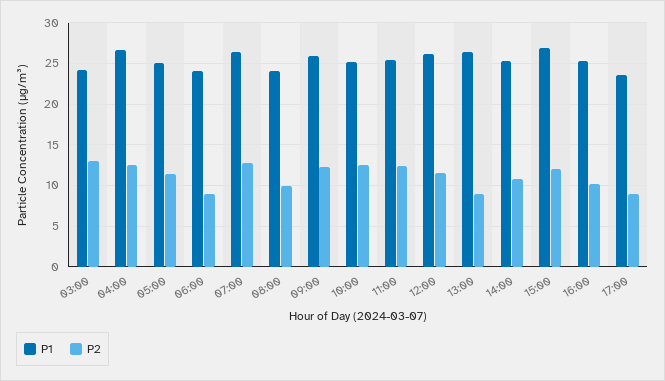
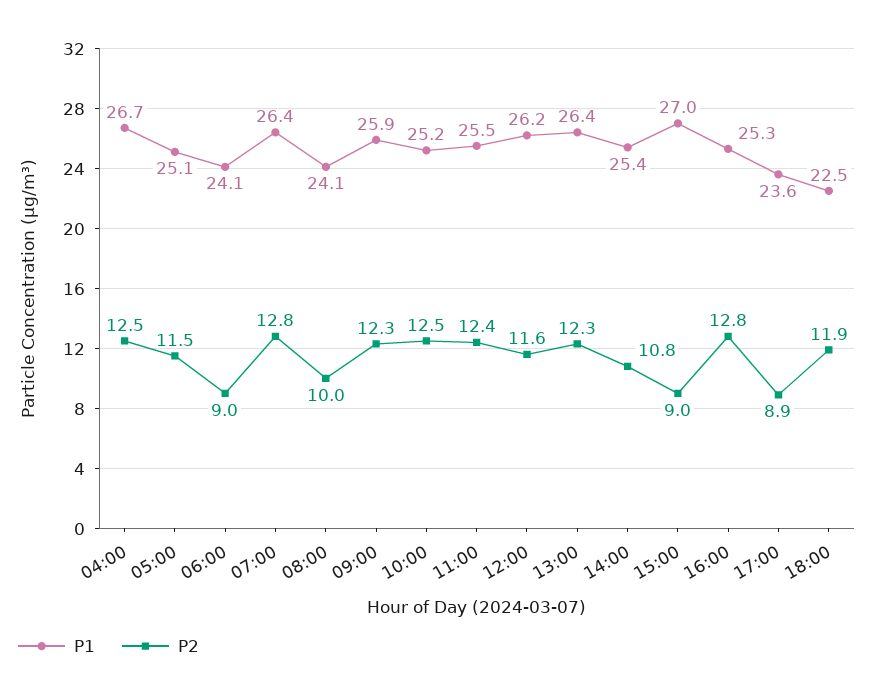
P1, 03:00: 24 -> none
P2, 03:00: 13 -> none
P2, 13:00: 9 -> 12.3
P2, 15:00: 12 -> 9
P2, 16:00: 10 -> 12.8
P1, 18:00: none -> 22.5
P2, 18:00: none -> 11.9

